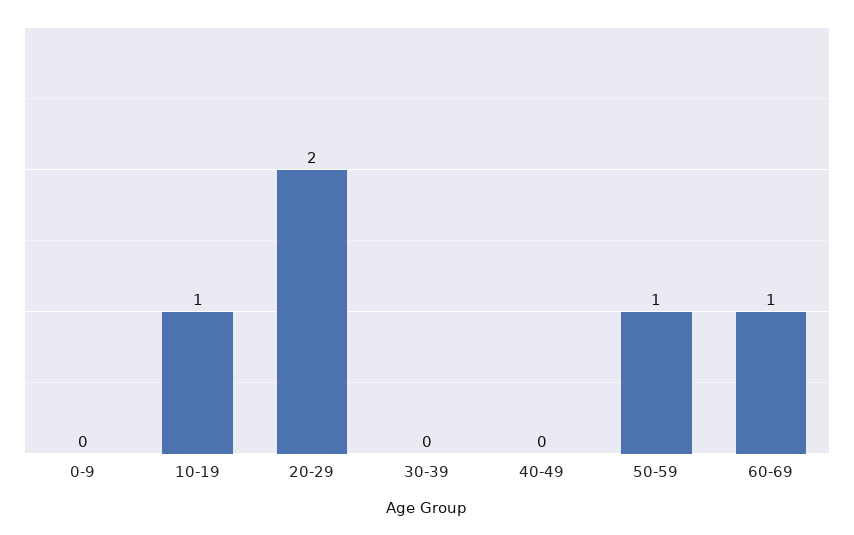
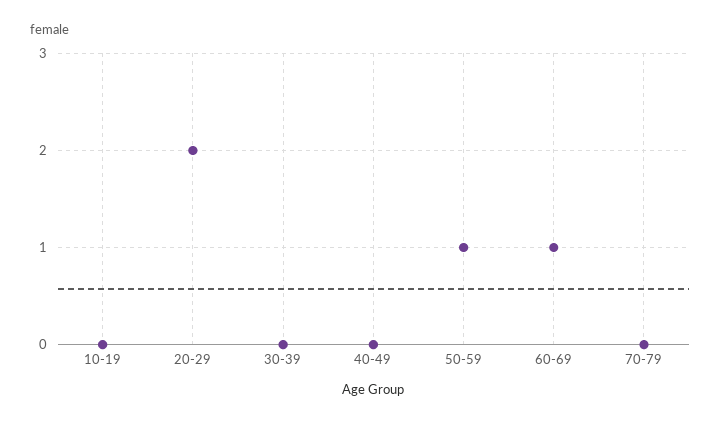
0-9: 0 -> none
10-19: 1 -> 0
70-79: none -> 0

